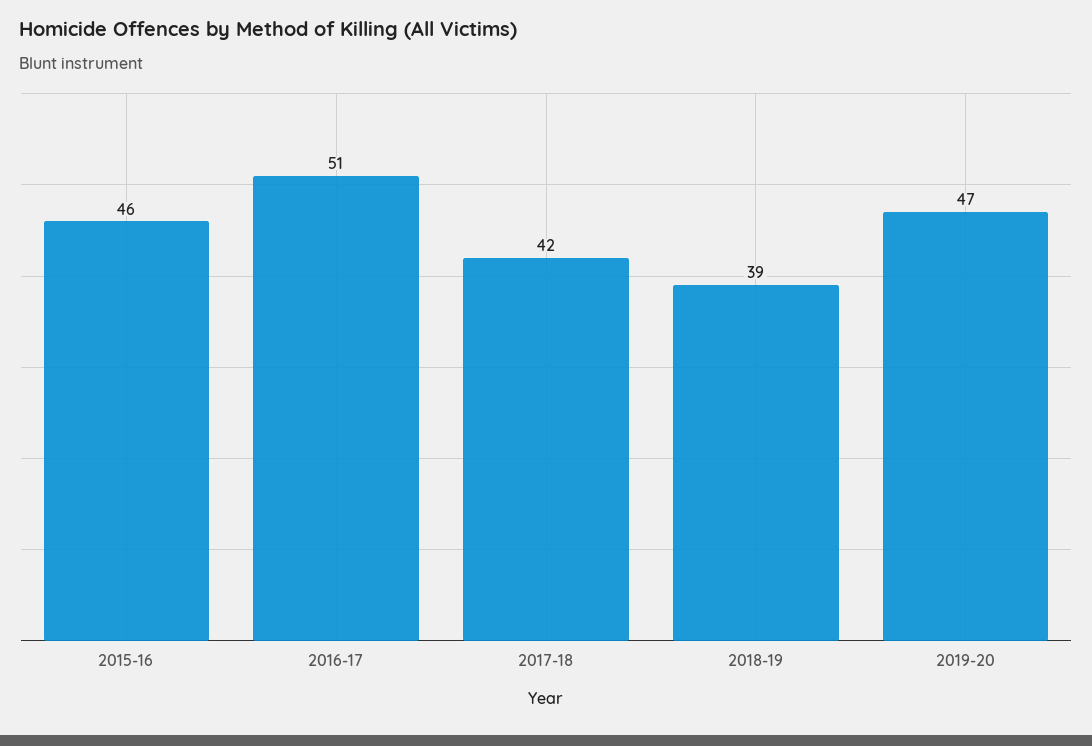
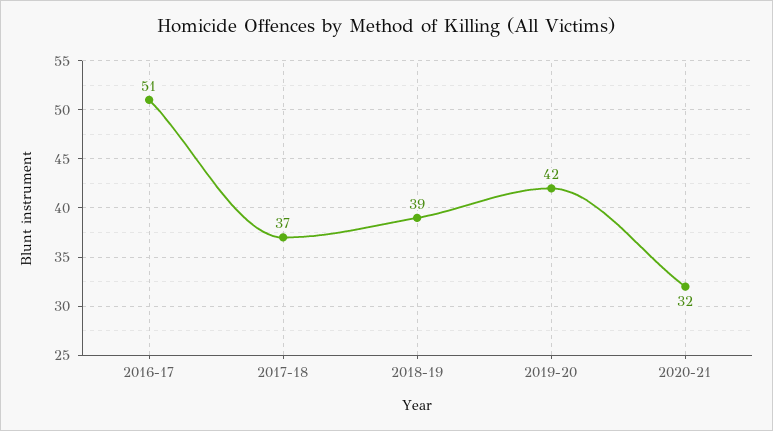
2015-16: 46 -> none
2017-18: 42 -> 37
2019-20: 47 -> 42
2020-21: none -> 32

